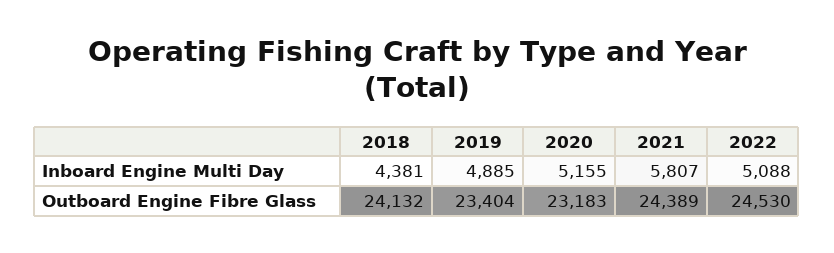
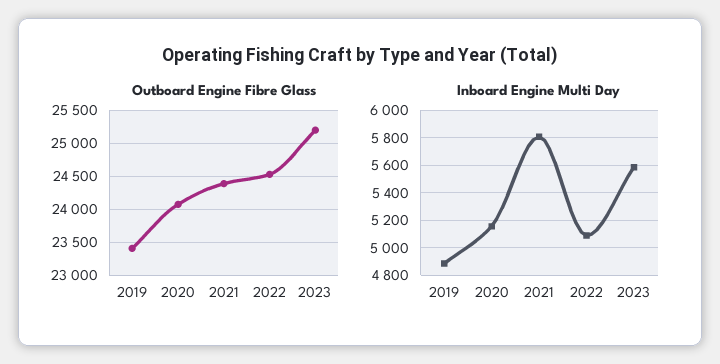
Inboard Engine Multi Day, 2018: 4381 -> none
Outboard Engine Fibre Glass, 2018: 24132 -> none
Outboard Engine Fibre Glass, 2020: 23183 -> 24100
Outboard Engine Fibre Glass, 2023: none -> 25200
Inboard Engine Multi Day, 2023: none -> 5600

